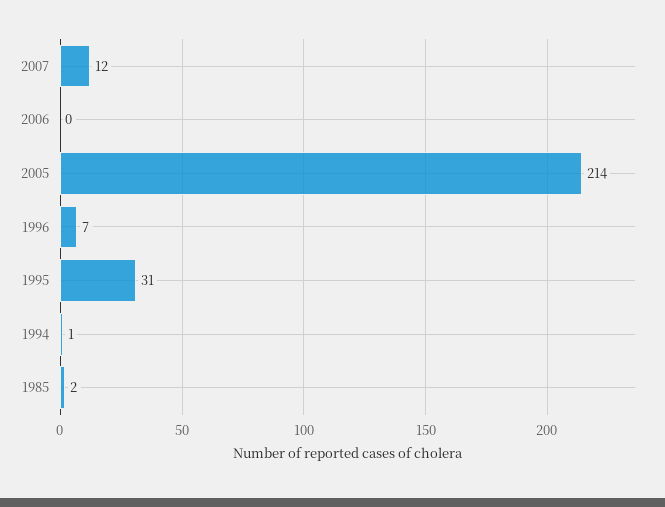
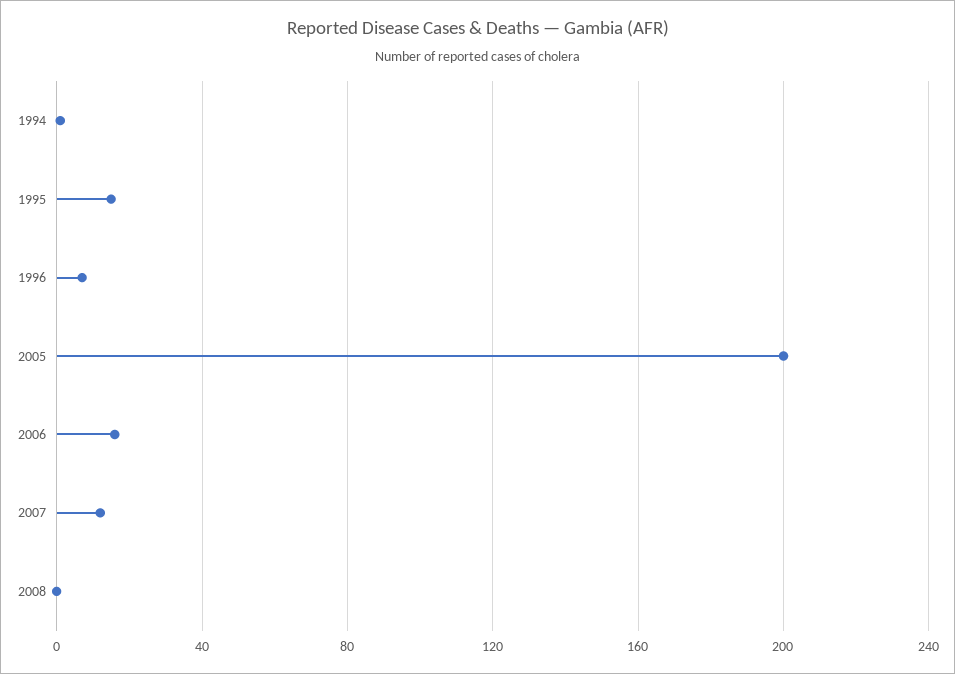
2006: 0 -> 15
2005: 214 -> 200
1995: 31 -> 15
1985: 2 -> none
2008: none -> 0

